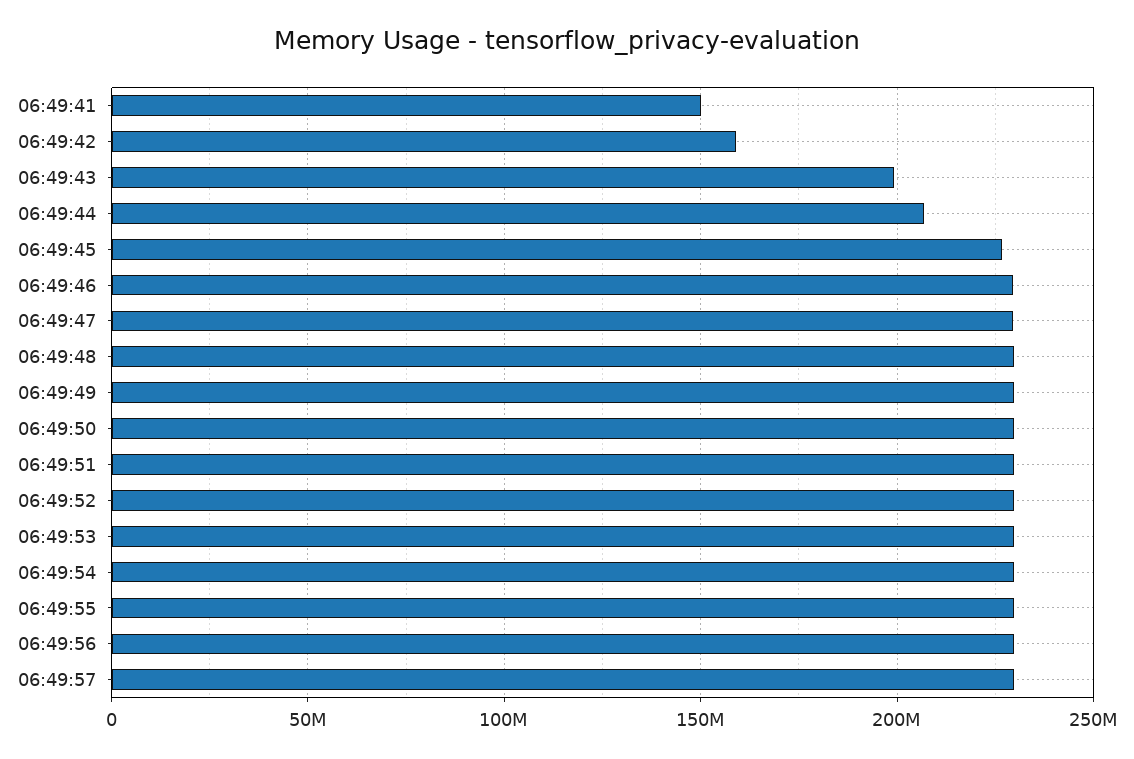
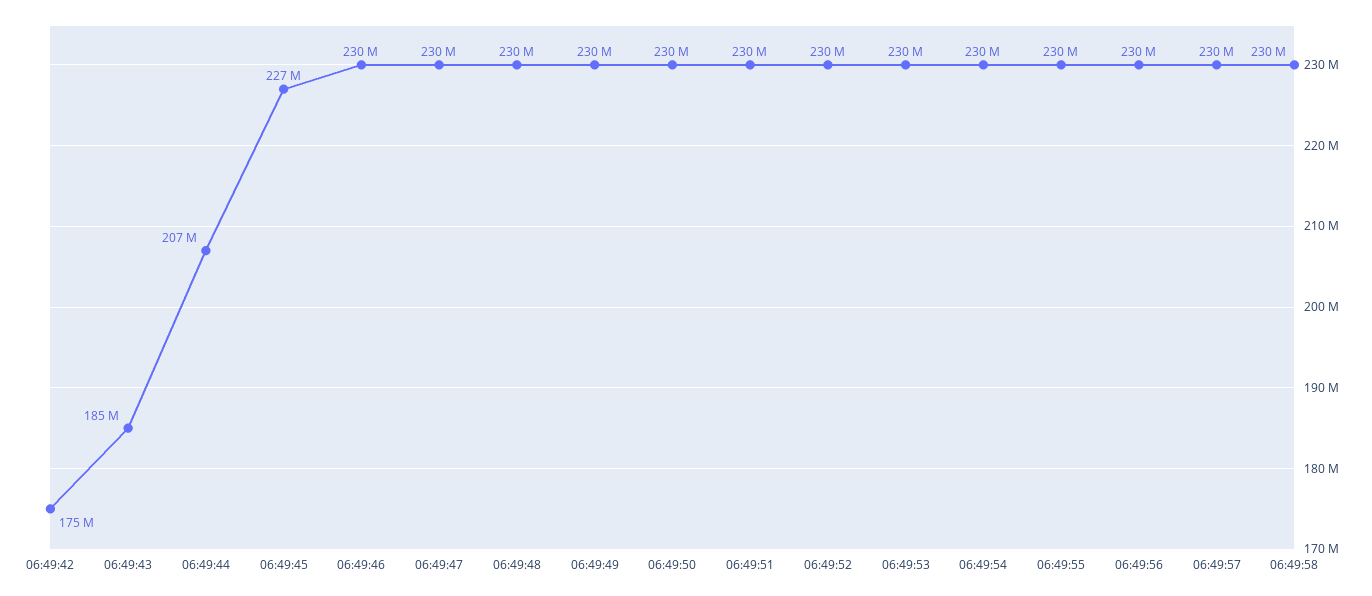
06:49:41: 150000000 -> none
06:49:42: 160000000 -> 175000000
06:49:43: 200000000 -> 185000000
06:49:58: none -> 230000000

